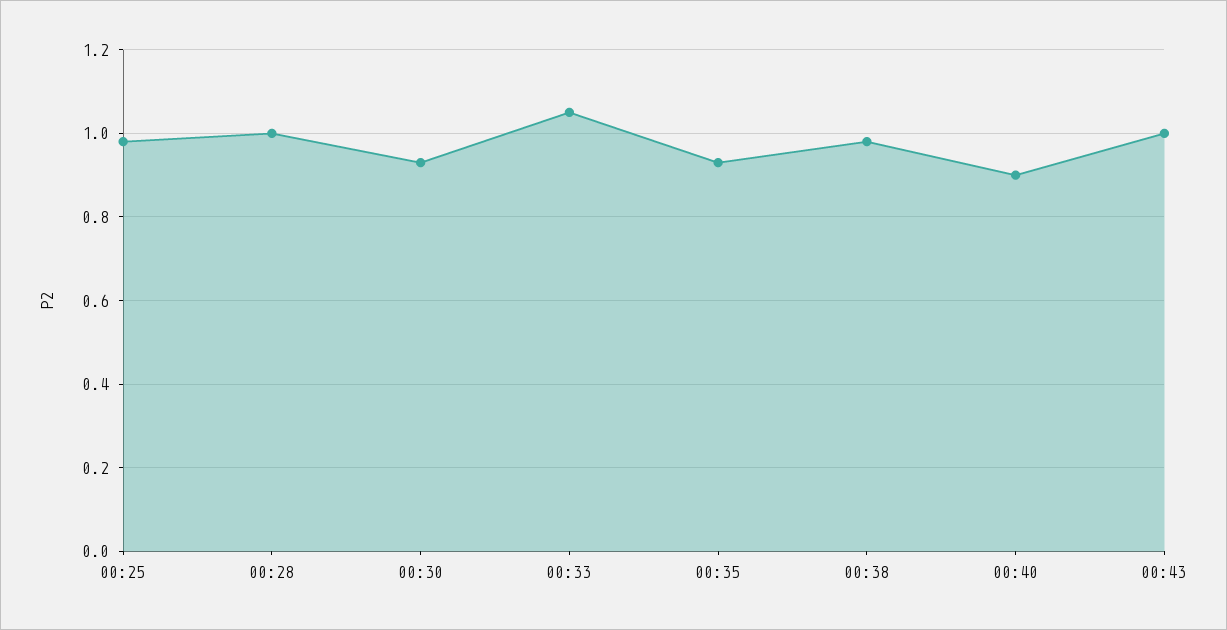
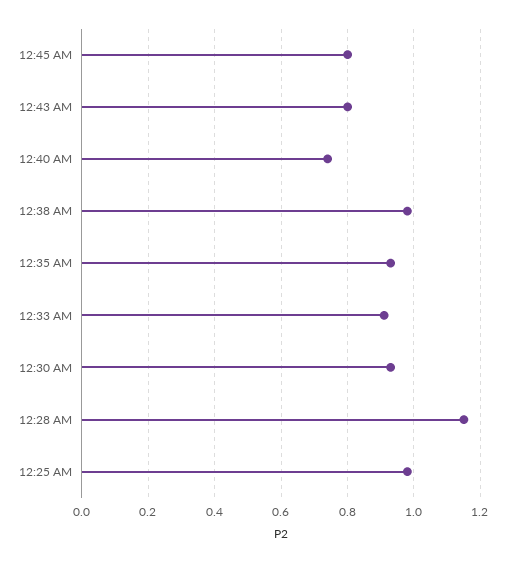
00:28: 1 -> 1.15
00:33: 1.05 -> 0.9
00:40: 0.9 -> 0.75
00:43: 1 -> 0.8
12:45 AM: none -> 0.8

